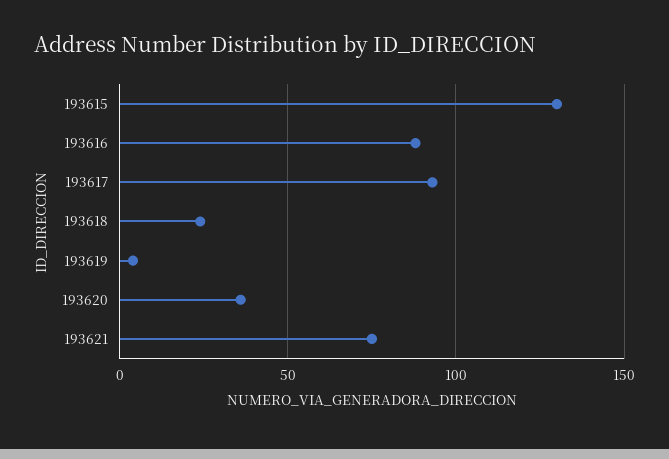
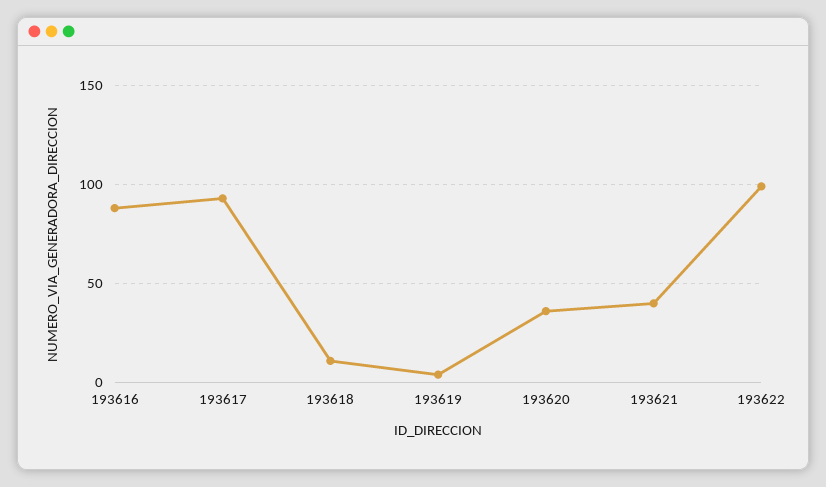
193615: 130 -> none
193618: 25 -> 10
193621: 75 -> 40
193622: none -> 100

